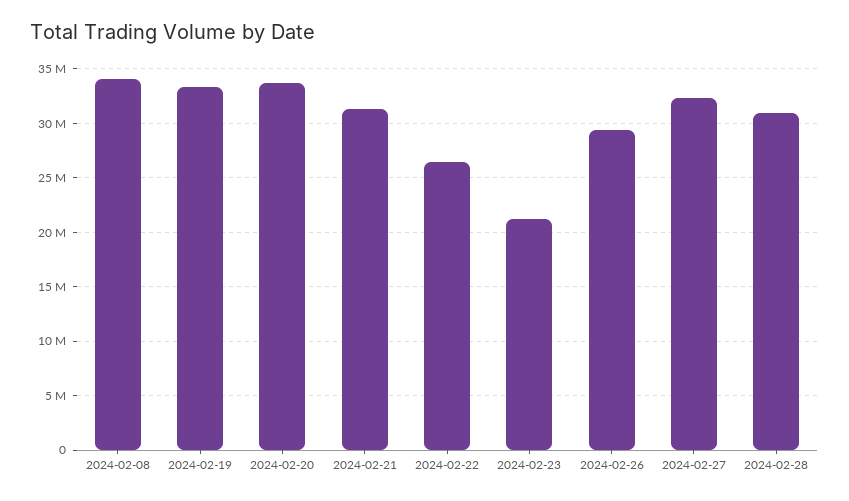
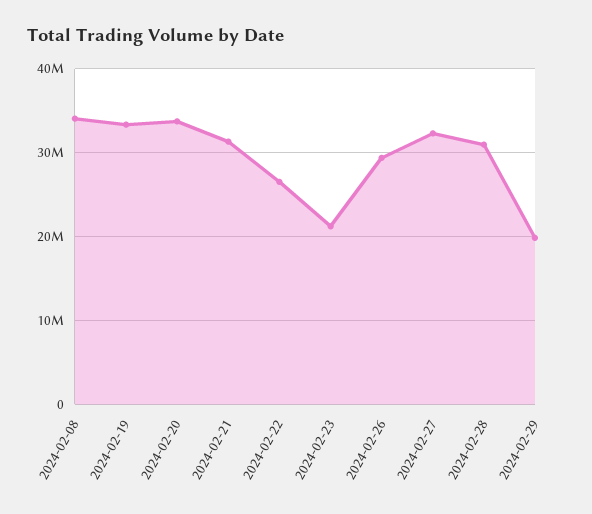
2024-02-29: none -> 20000000

